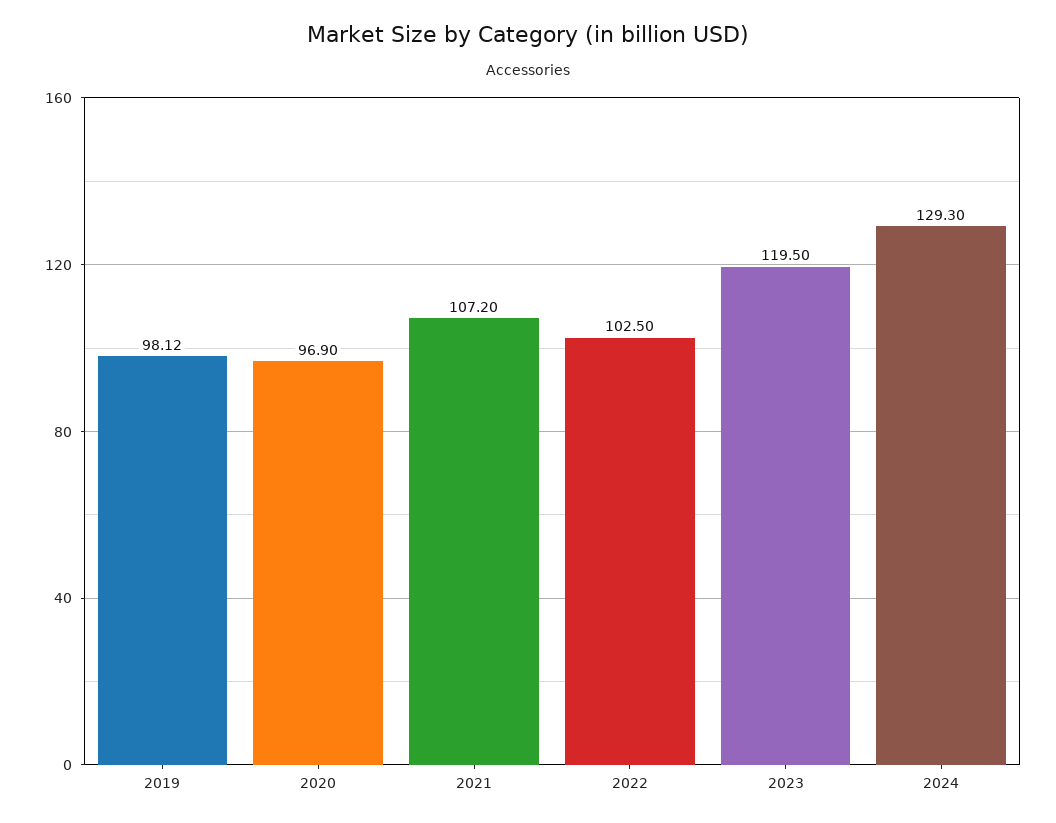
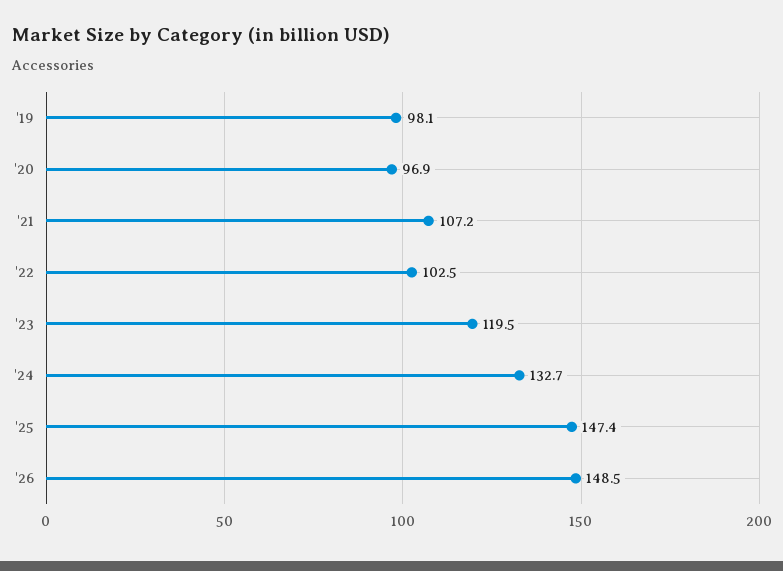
2024: 129.3 -> 132.7
'25: none -> 147.4
'26: none -> 148.5

